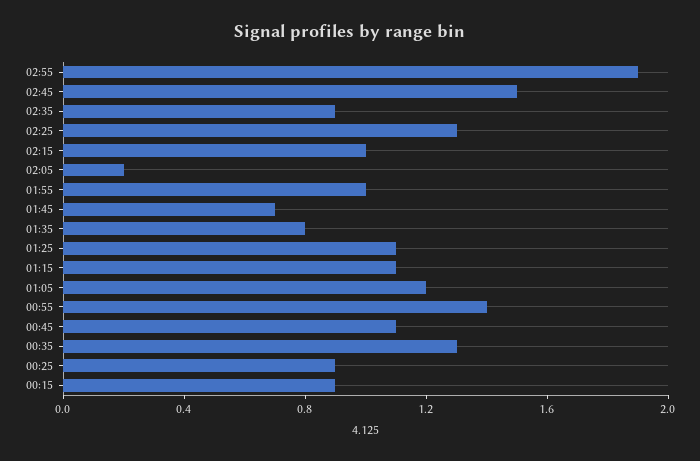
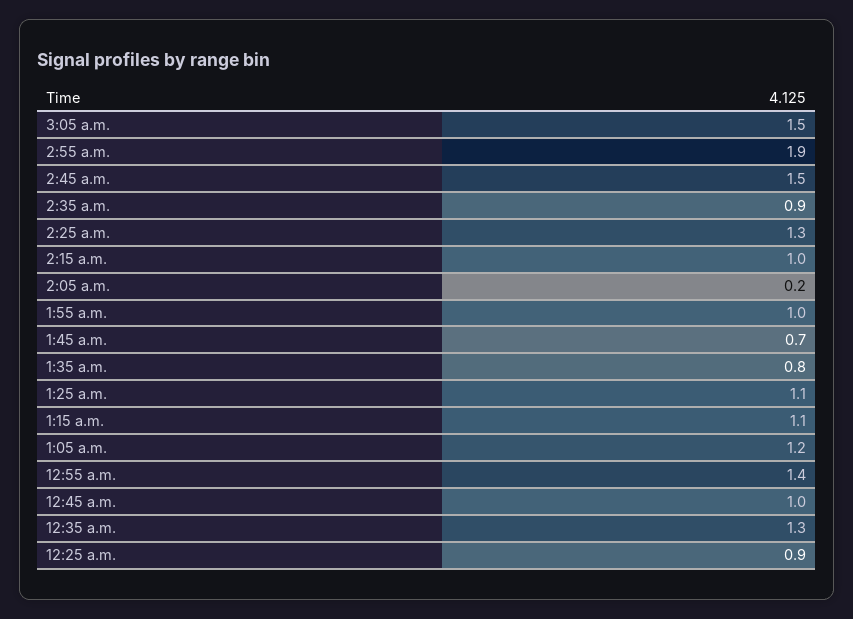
00:45: 1.1 -> 1
00:15: 0.9 -> none
3:05 a.m.: none -> 1.5

